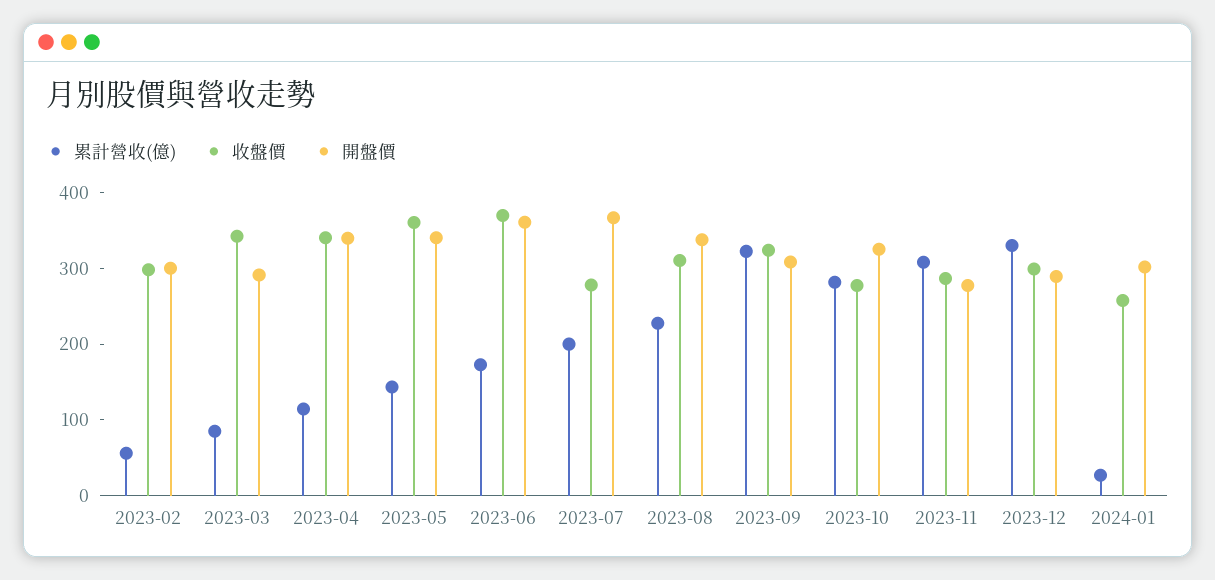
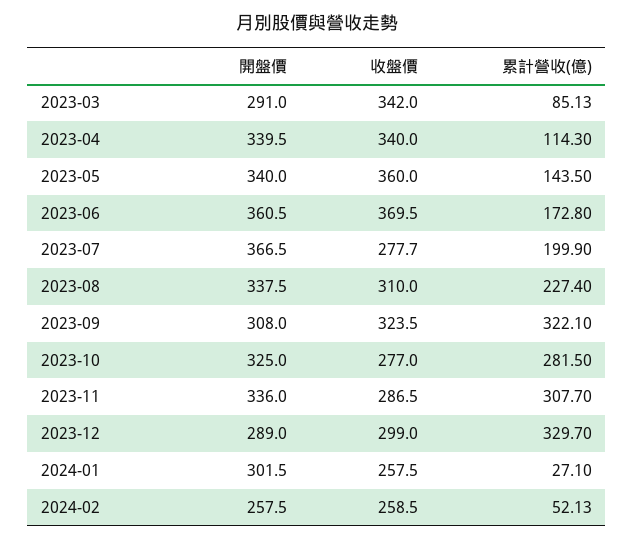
累計營收(億), 2023-02: 60 -> none
收盤價, 2023-02: 300 -> none
開盤價, 2023-02: 300 -> none
開盤價, 2023-11: 280 -> 336
開盤價, 2024-02: none -> 257.5
收盤價, 2024-02: none -> 258.5
累計營收(億), 2024-02: none -> 52.13

